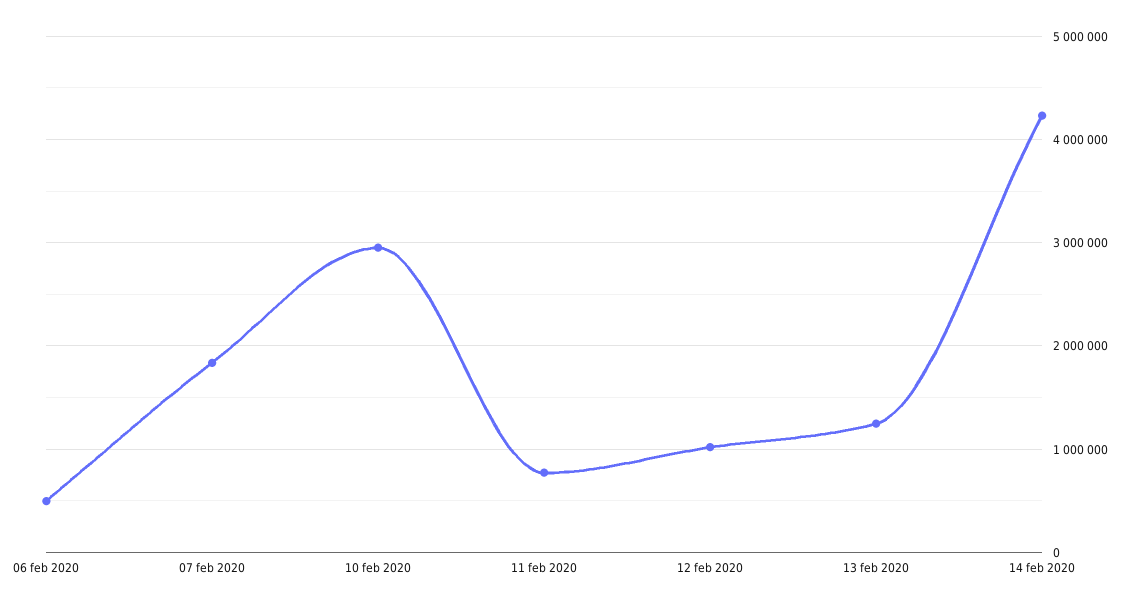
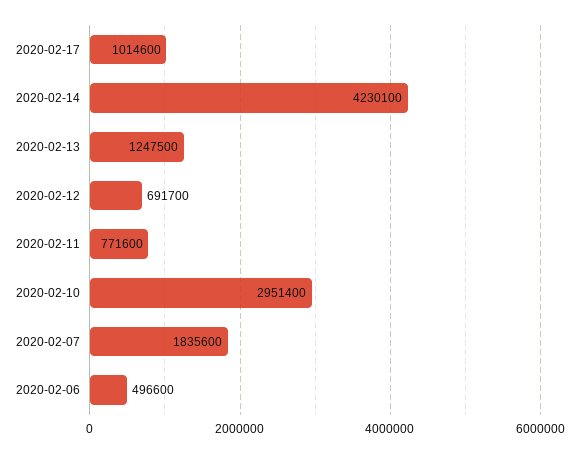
12 feb 2020: 1000000 -> 691700
2020-02-17: none -> 1014600

